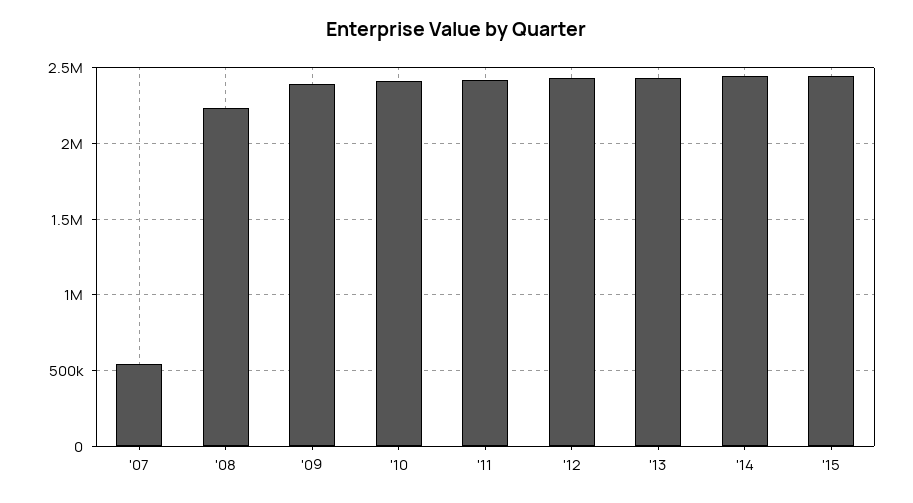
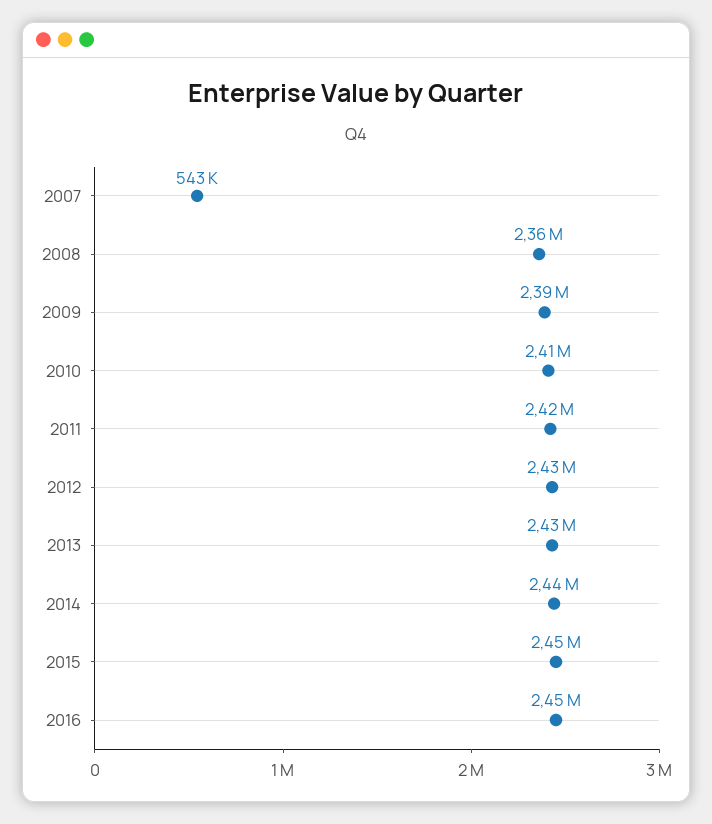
'08: 2250000 -> 2360000
2016: none -> 2450000

